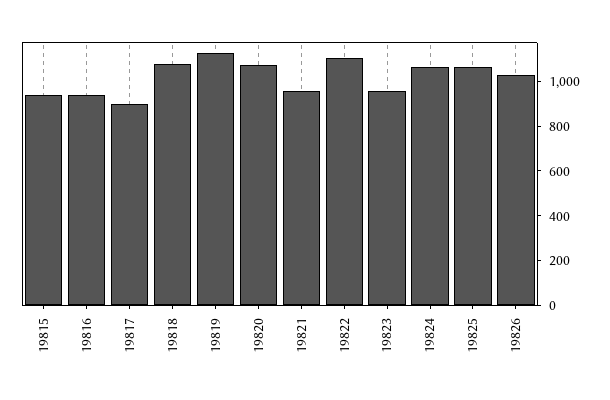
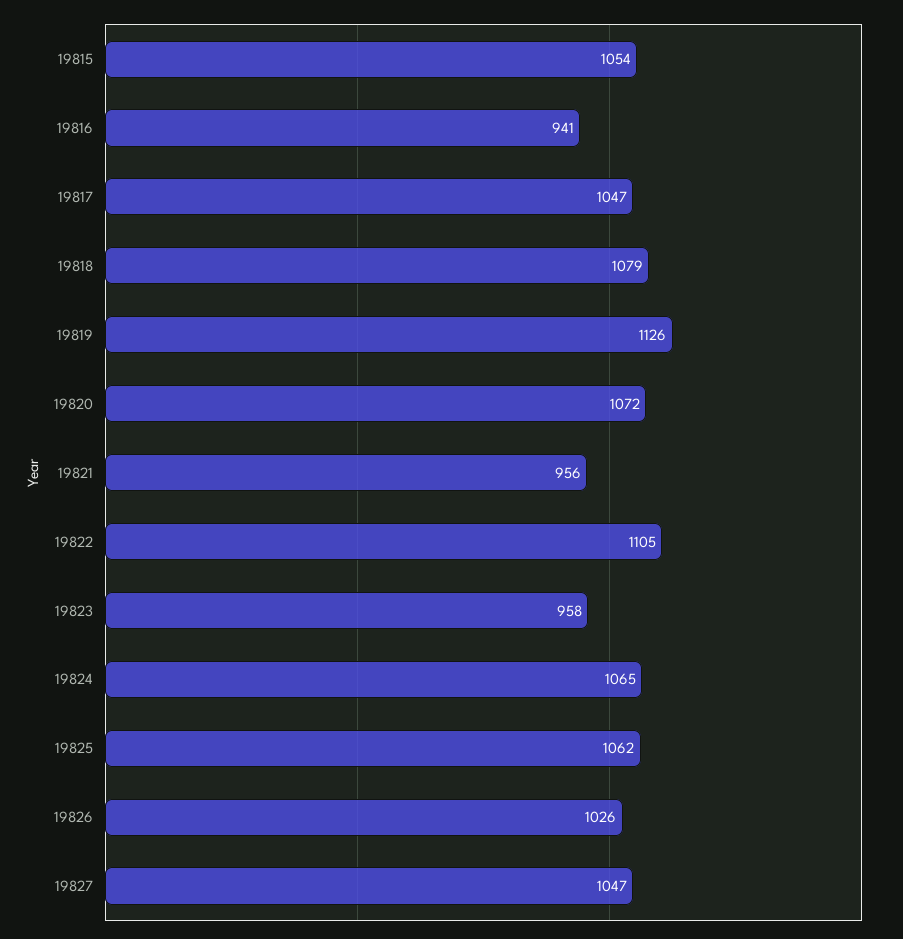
19815: 950 -> 1054
19817: 900 -> 1047
19827: none -> 1047

